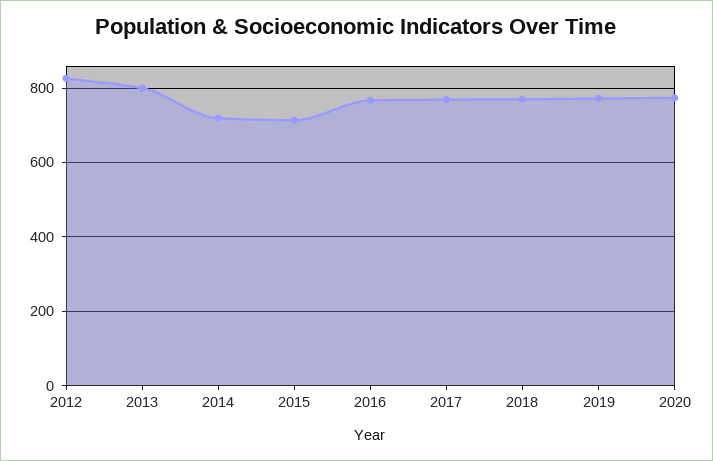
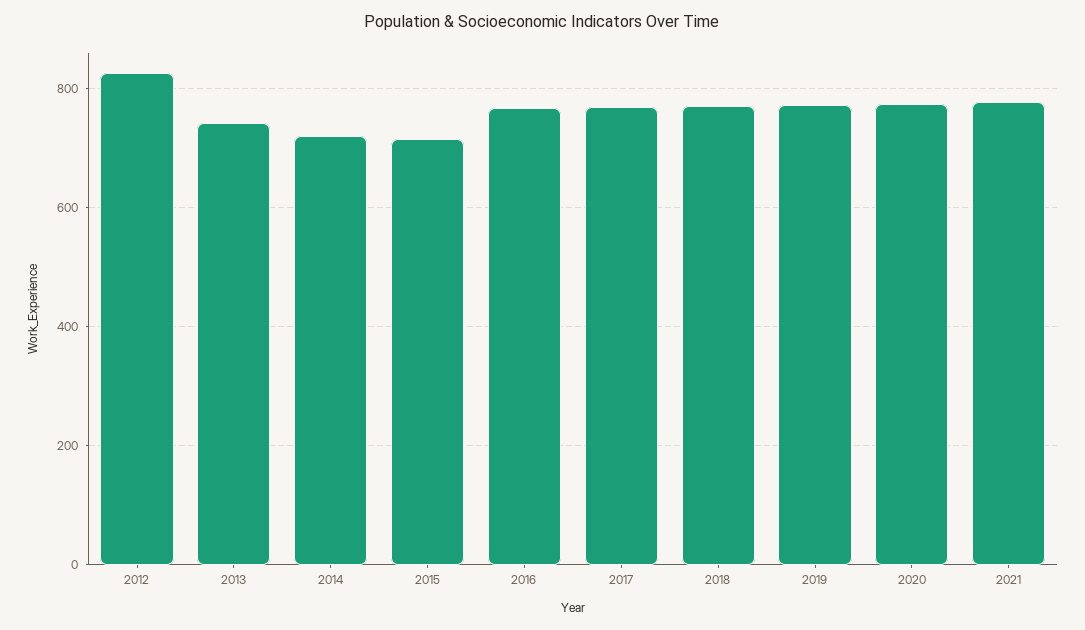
2013: 800 -> 740
2021: none -> 780

